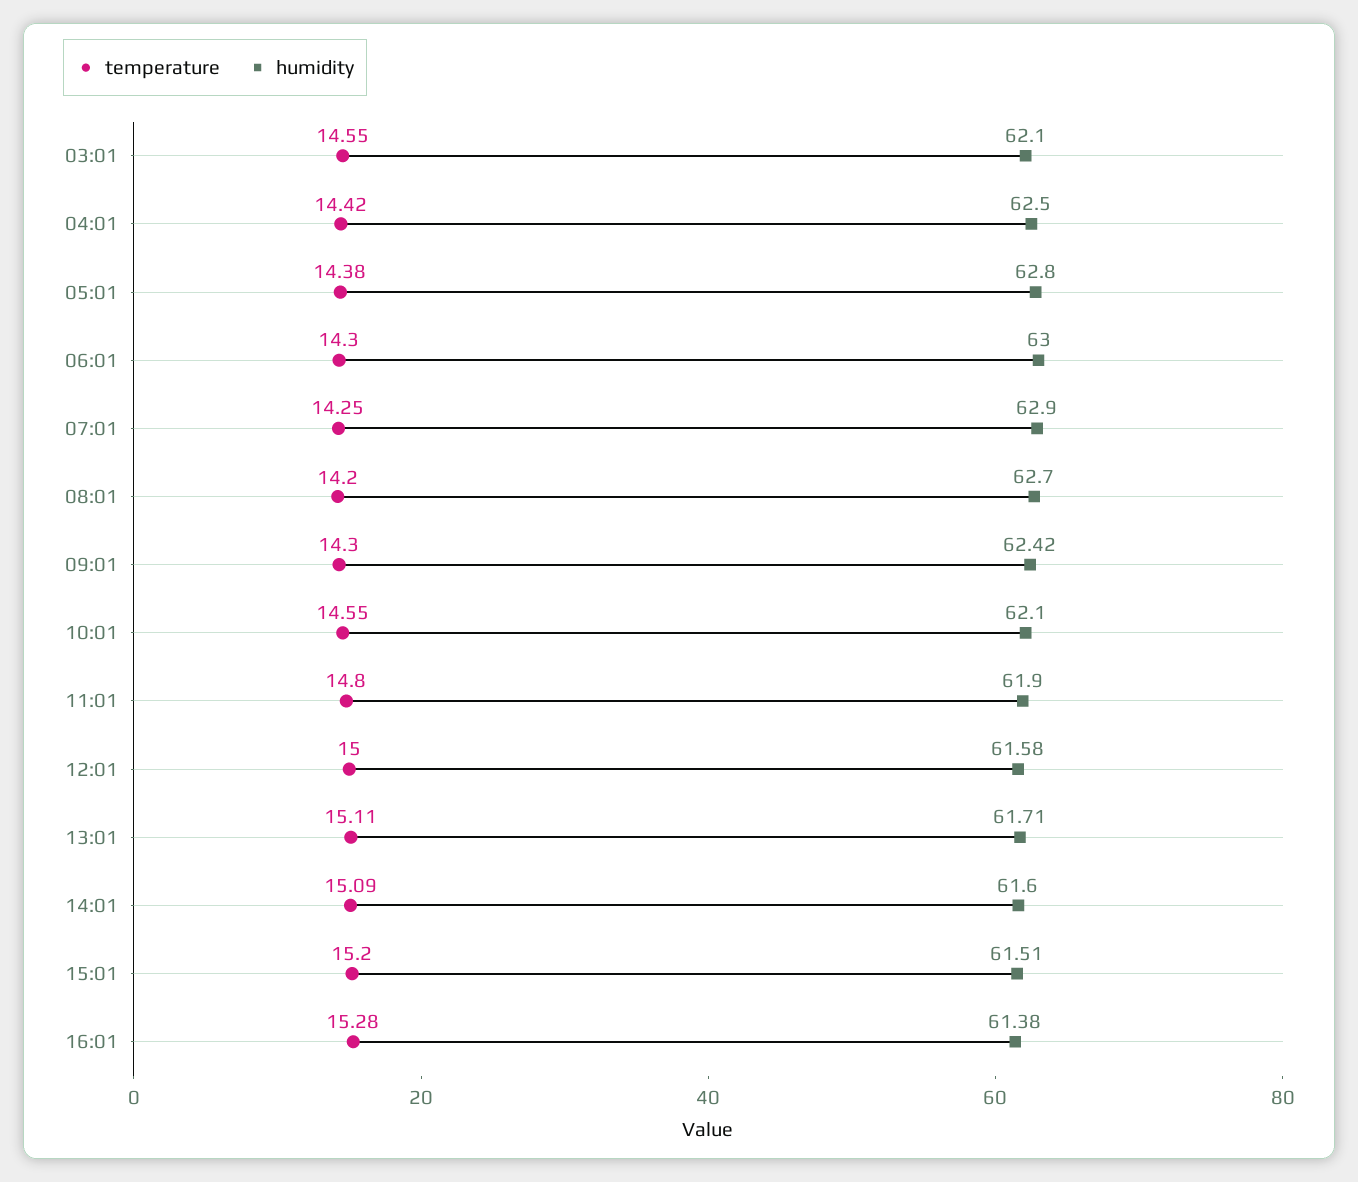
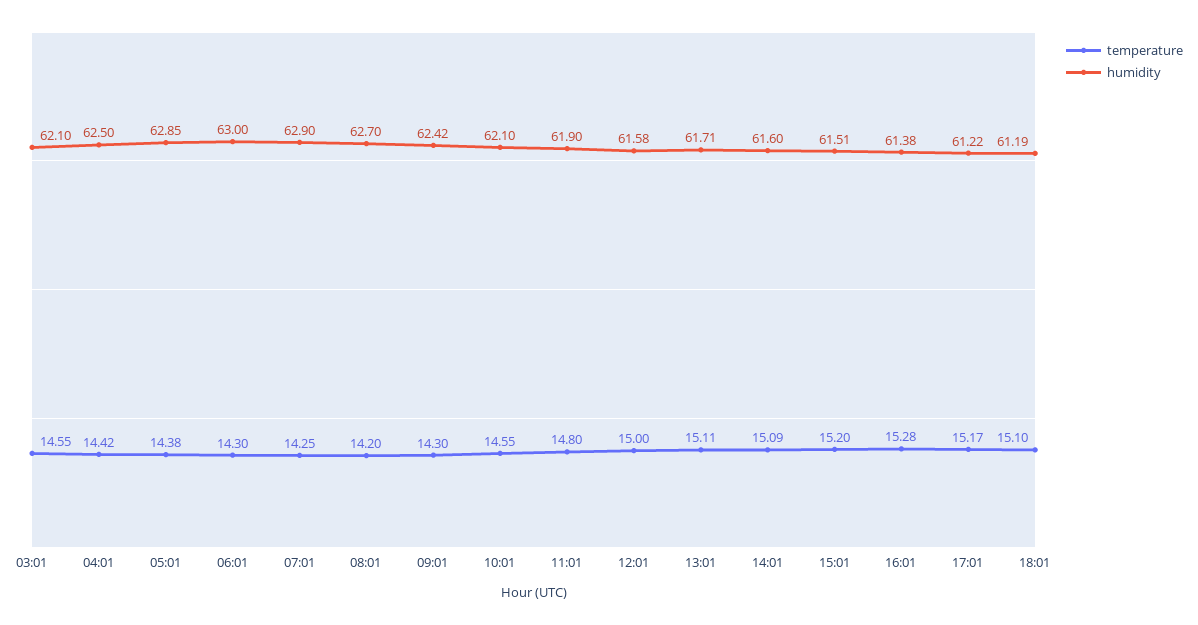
humidity, 05:01: 62.8 -> 62.85
temperature, 17:01: none -> 15.17
humidity, 17:01: none -> 61.22
temperature, 18:01: none -> 15.1
humidity, 18:01: none -> 61.19

